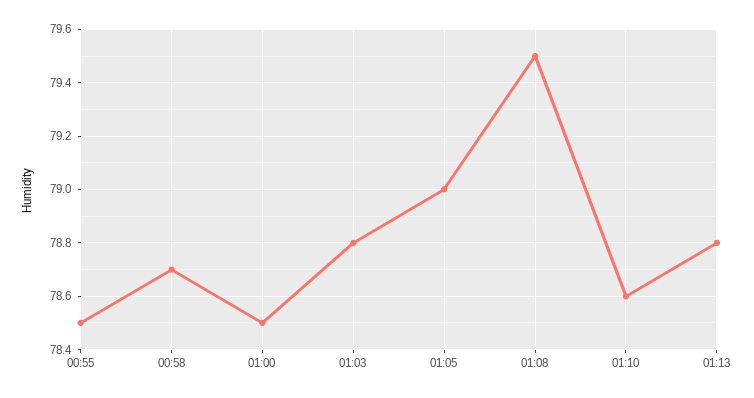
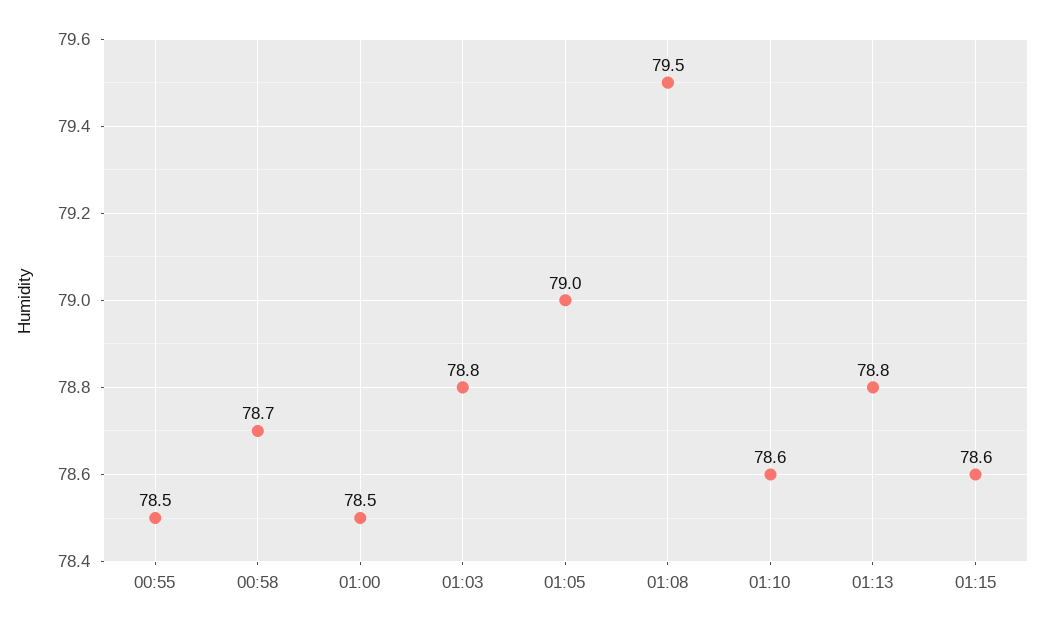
01:15: none -> 78.6

